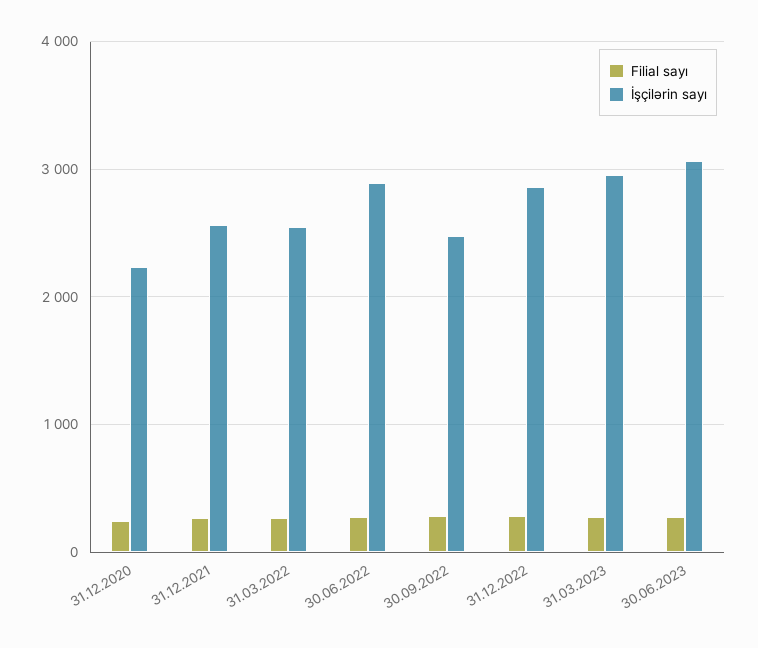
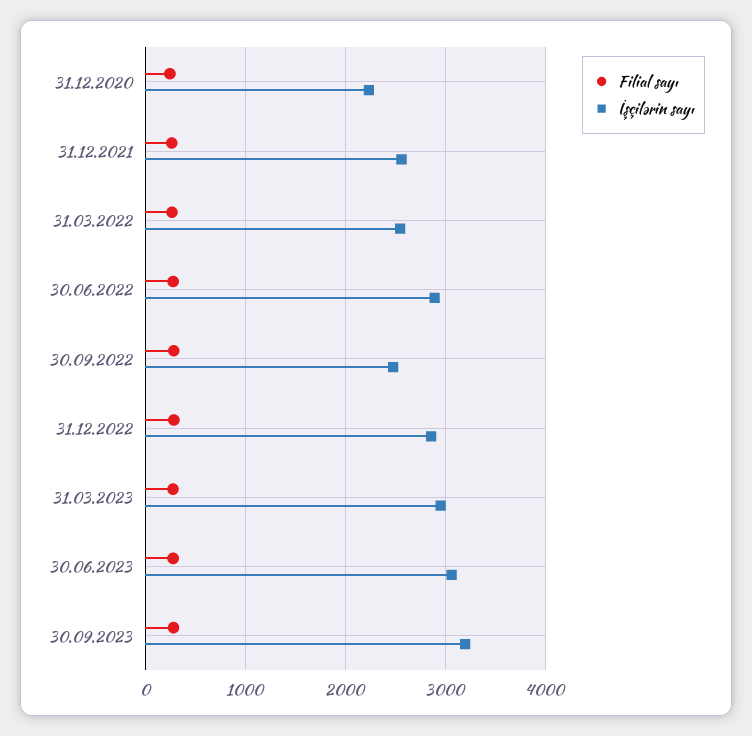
Filial sayı, 30.09.2023: none -> 300
İşçilərin sayı, 30.09.2023: none -> 3200

